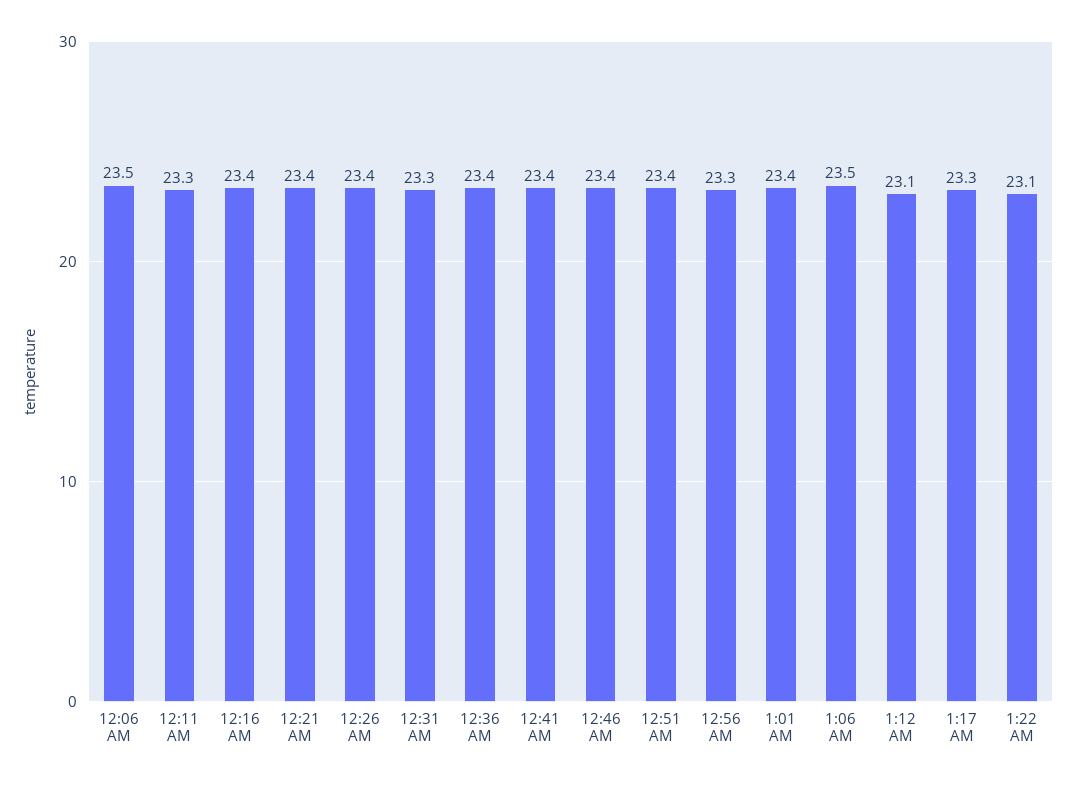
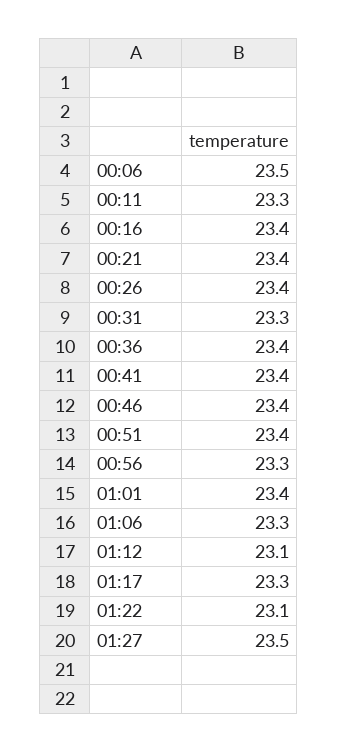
1:06 AM: 23.5 -> 23.3
01:27: none -> 23.5

